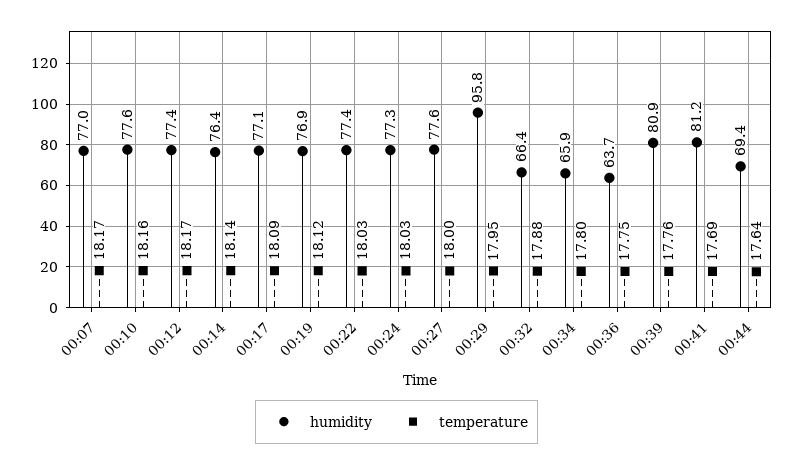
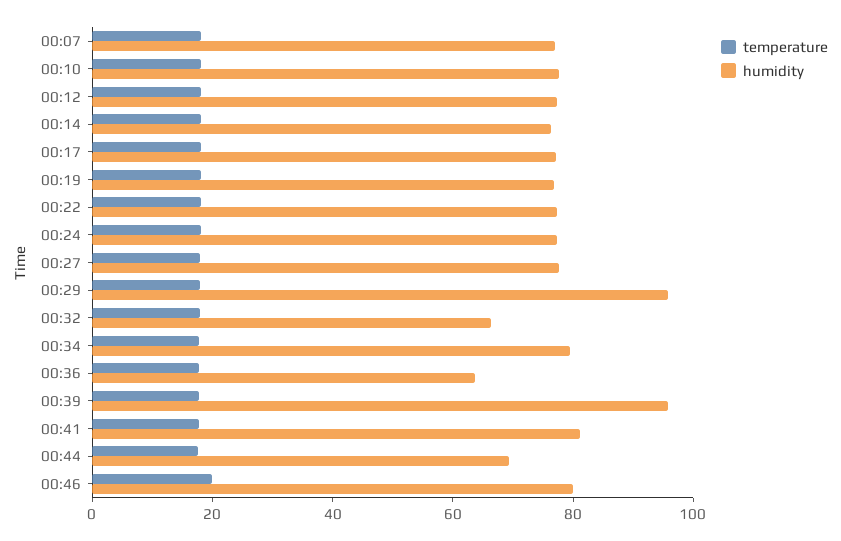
humidity, 00:34: 65.9 -> 80
humidity, 00:39: 80.9 -> 95
temperature, 00:46: none -> 20
humidity, 00:46: none -> 80

